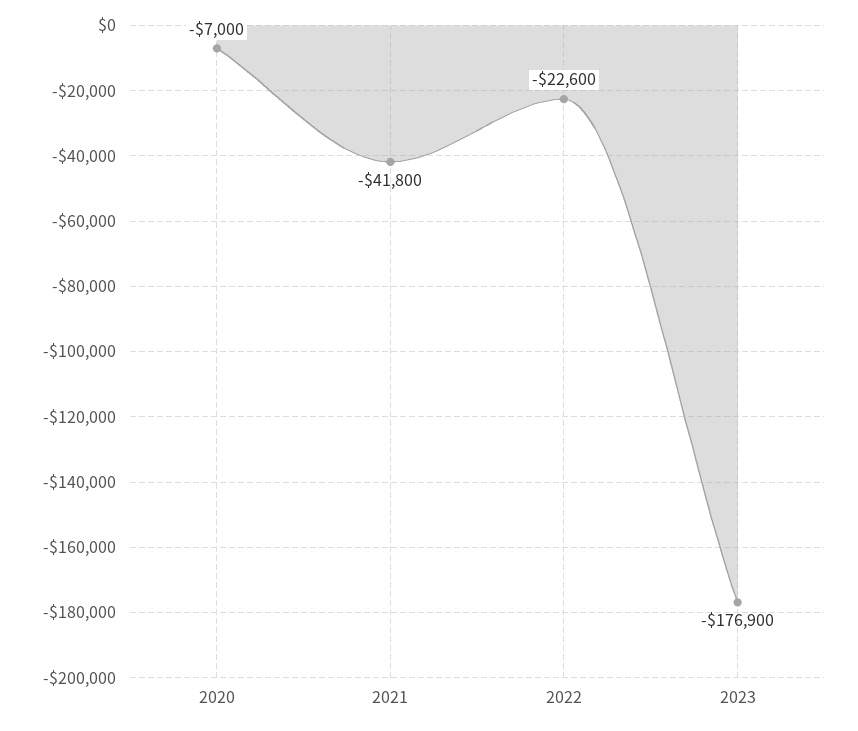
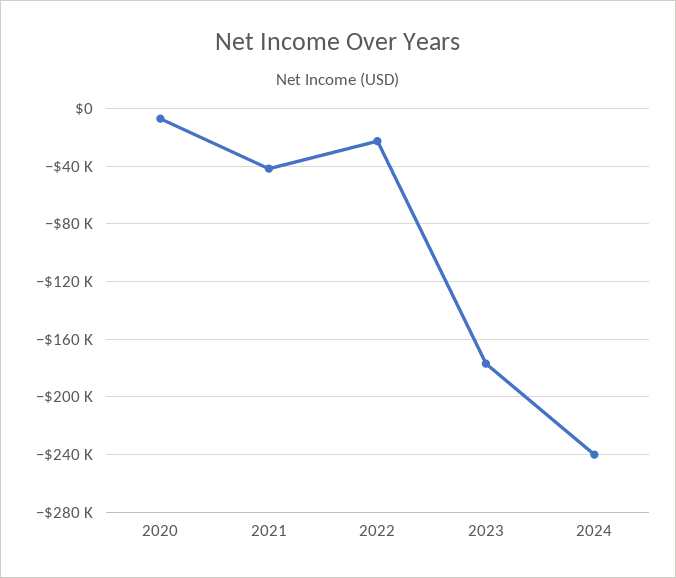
2024: none -> -240000

